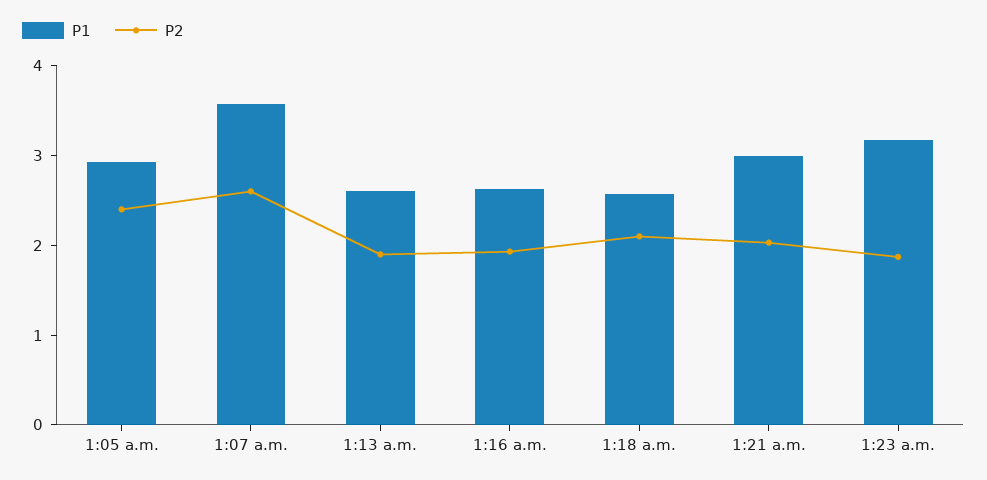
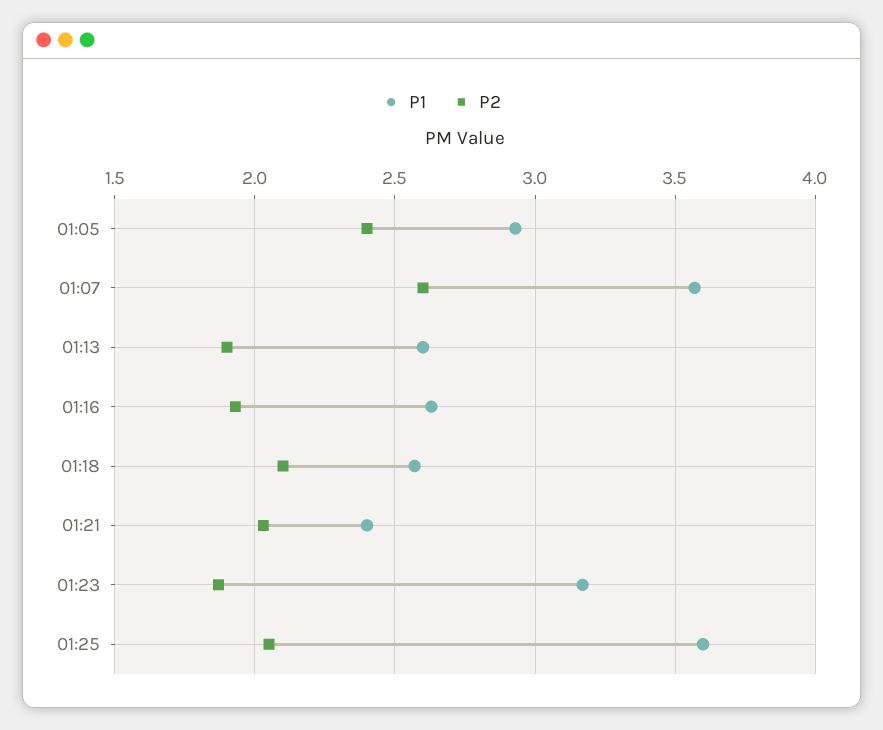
P1, 1:21 a.m.: 3 -> 2.4
P1, 01:25: none -> 3.6
P2, 01:25: none -> 2.05

